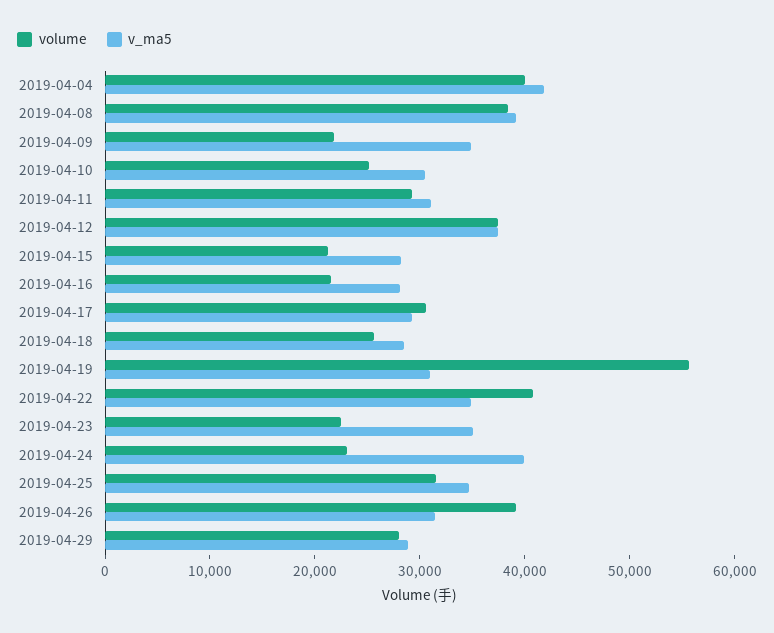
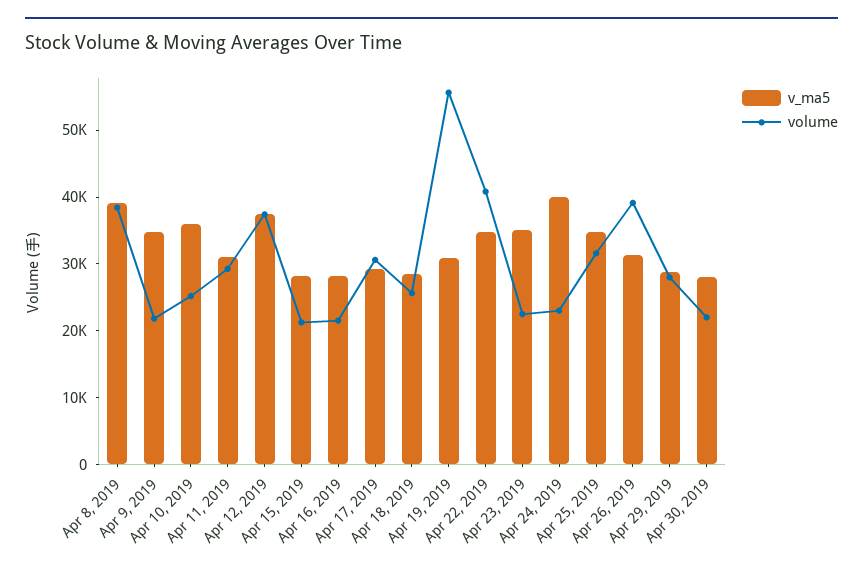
volume, 2019-04-04: 40000 -> none
v_ma5, 2019-04-04: 42000 -> none
v_ma5, 2019-04-10: 30000 -> 36000
v_ma5, Apr 30, 2019: none -> 28000
volume, Apr 30, 2019: none -> 22000

